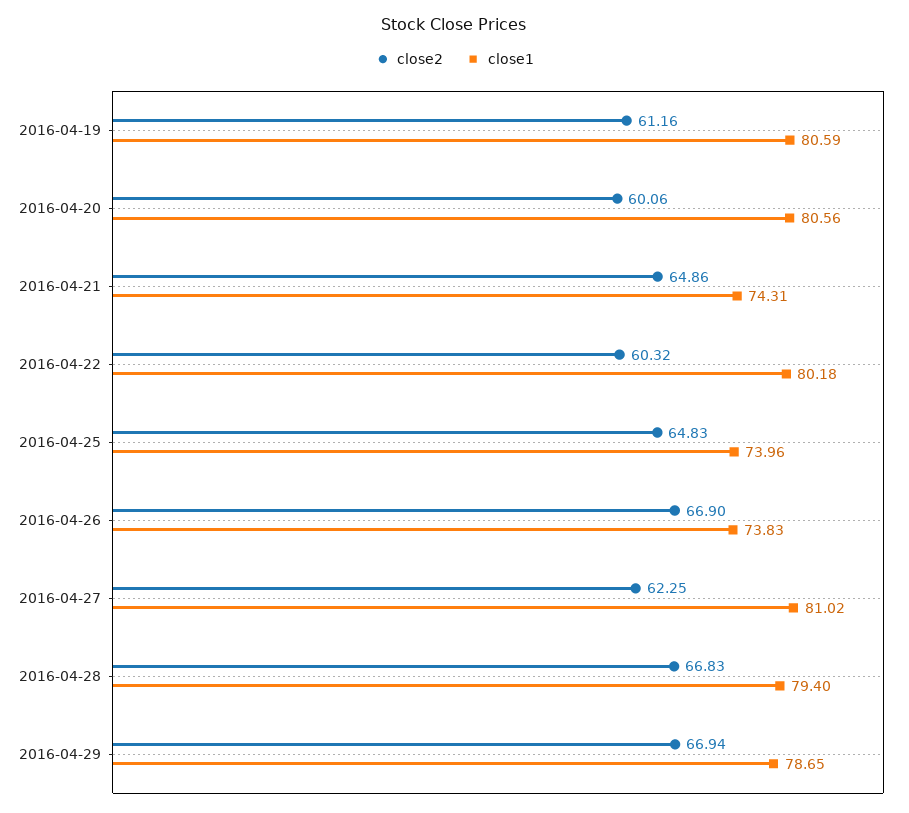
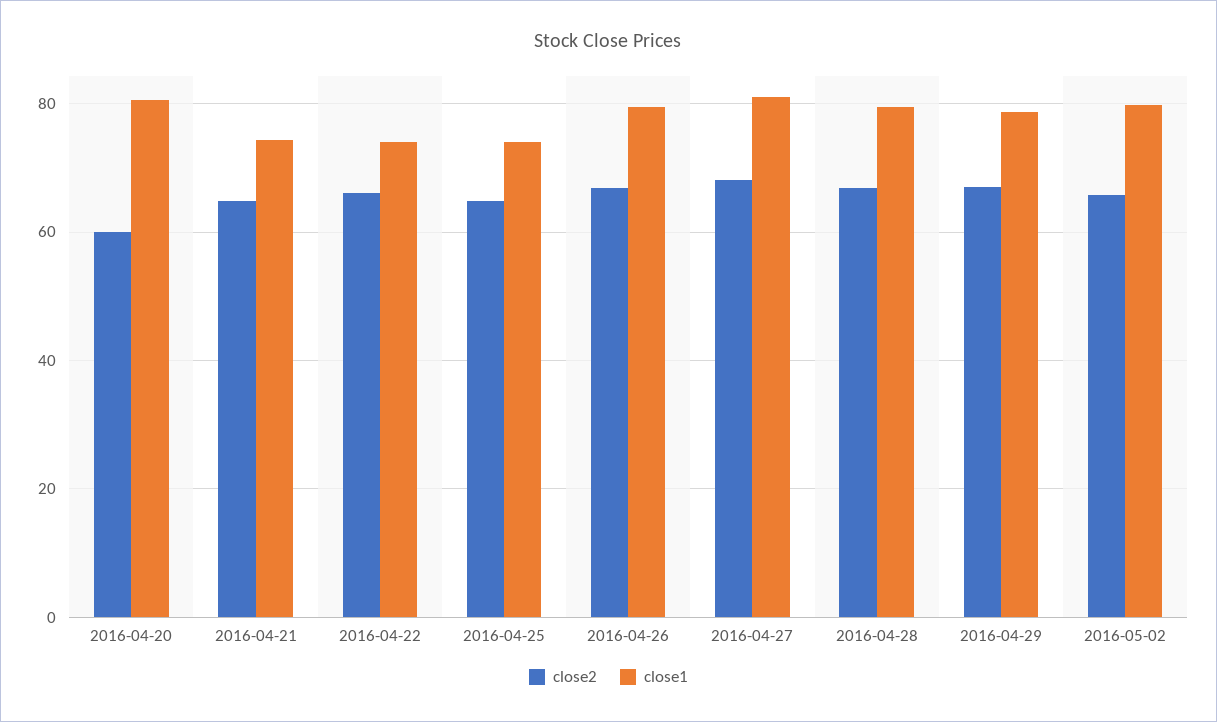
close2, 2016-04-19: 61.16 -> none
close1, 2016-04-19: 80.59 -> none
close2, 2016-04-22: 60.32 -> 66
close1, 2016-04-22: 80.18 -> 74
close1, 2016-04-26: 73.83 -> 80
close2, 2016-04-27: 62.25 -> 68
close2, 2016-05-02: none -> 66
close1, 2016-05-02: none -> 80

